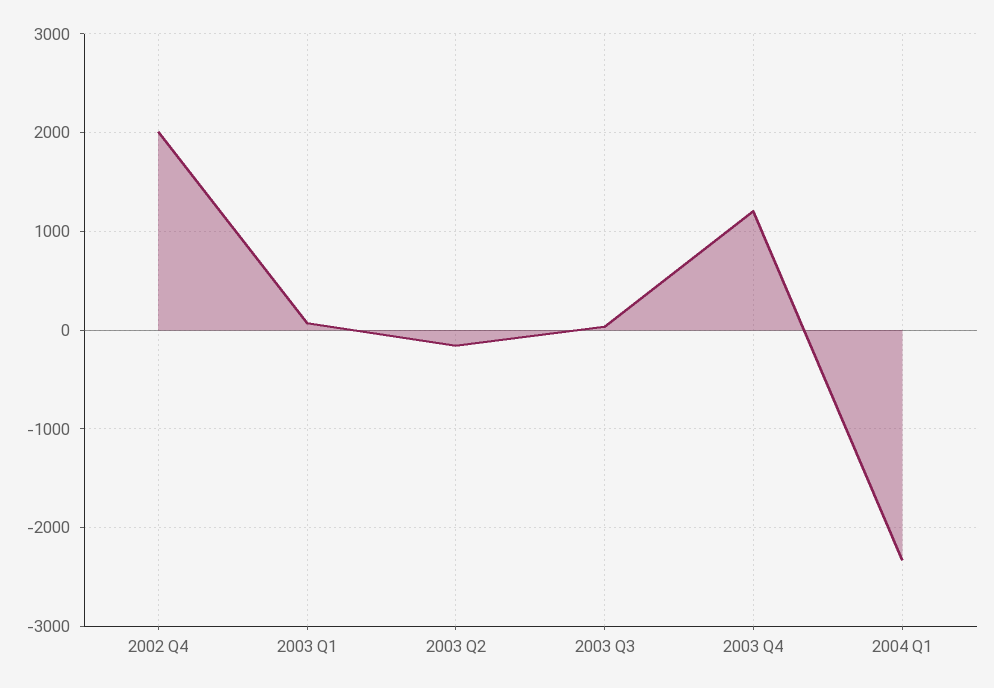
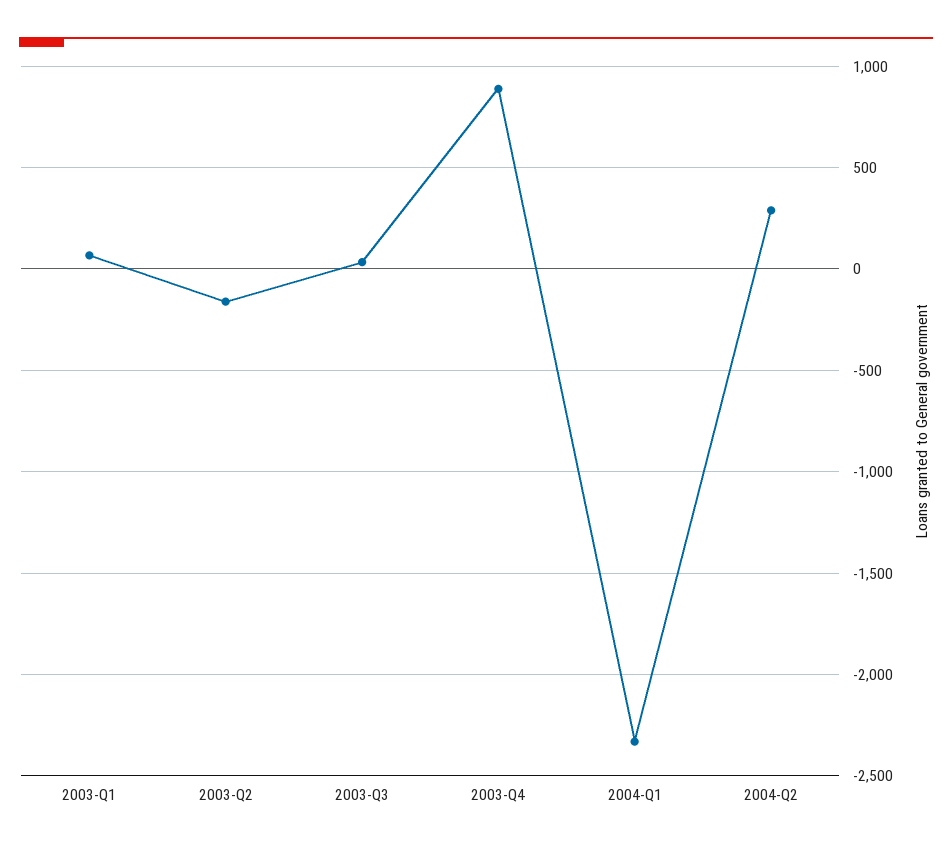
2002 Q4: 2000 -> none
2003 Q4: 1200 -> 900
2004-Q2: none -> 300

